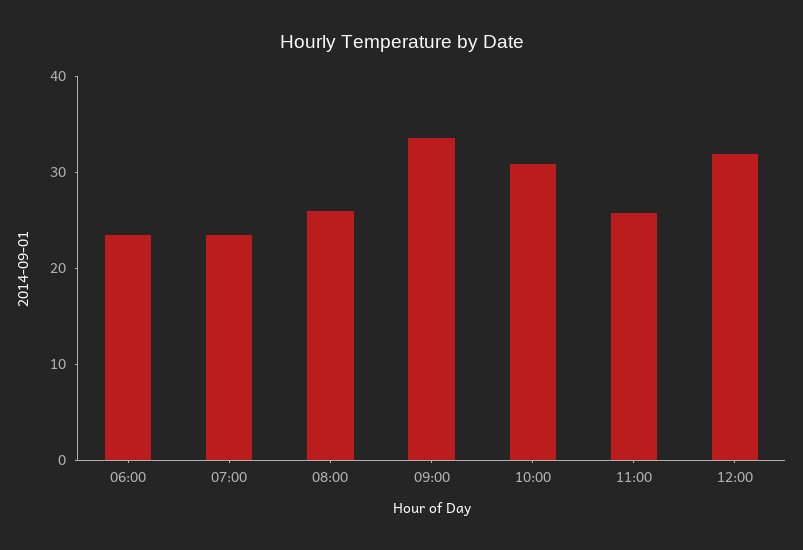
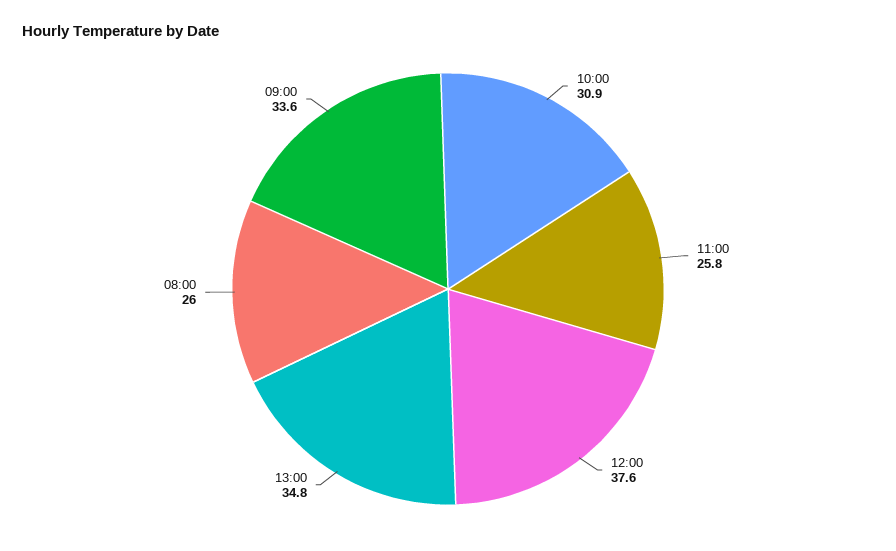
06:00: 24 -> none
07:00: 24 -> none
12:00: 32 -> 37.6
13:00: none -> 34.8

